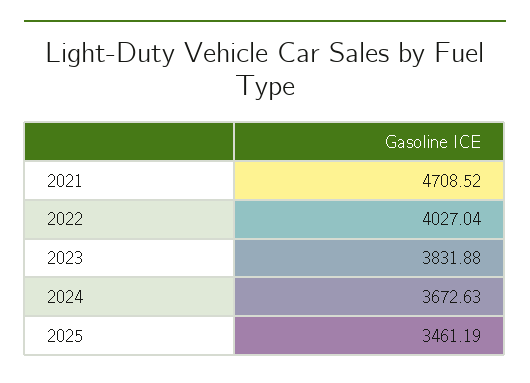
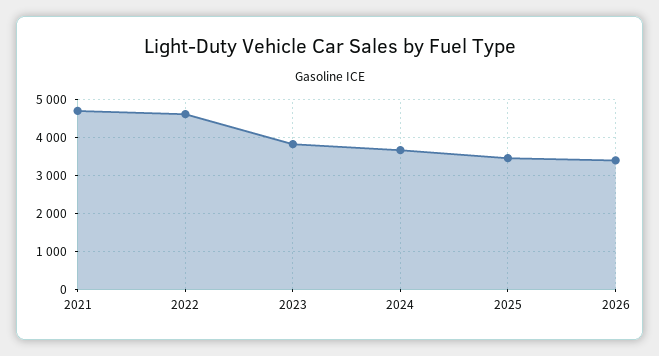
2022: 4027.04 -> 4600
2026: none -> 3400

